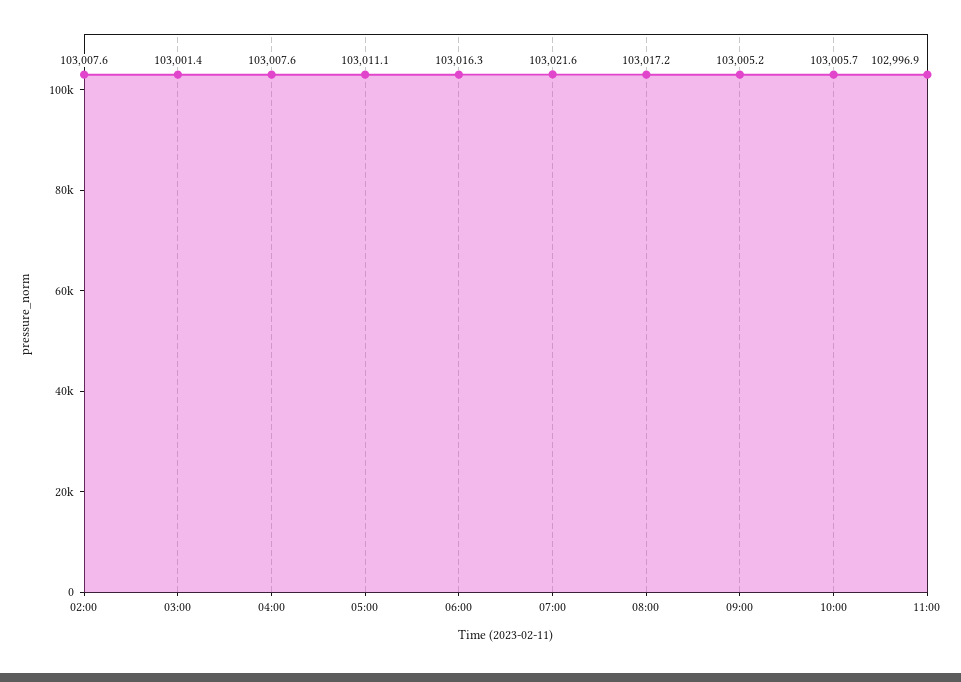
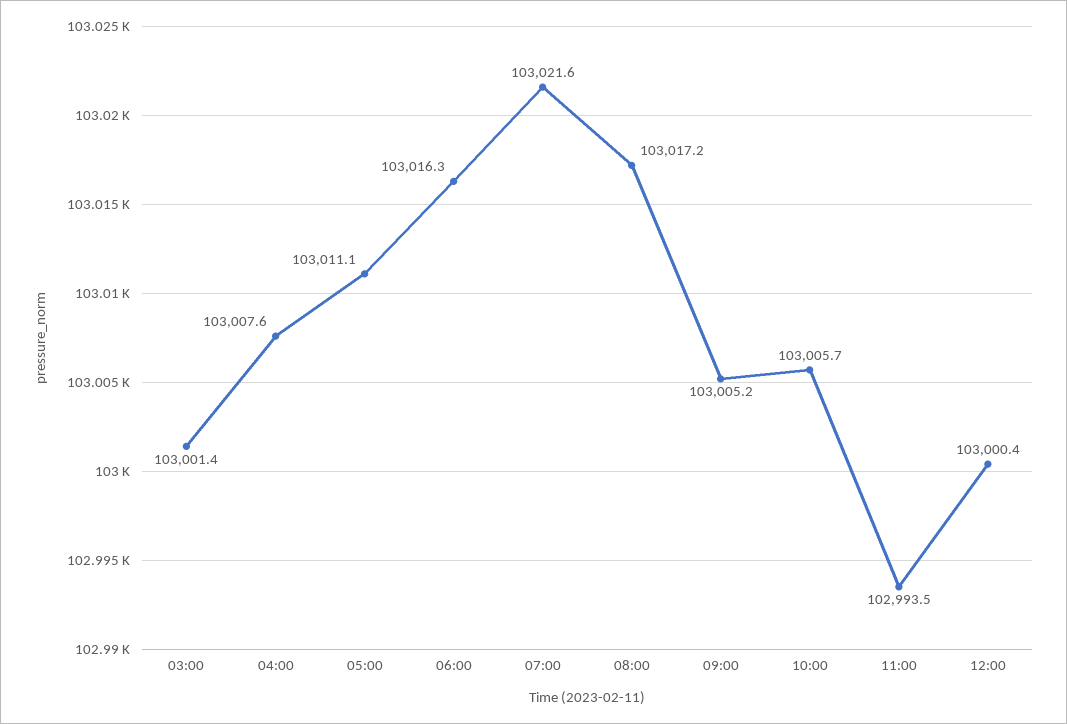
02:00: 103007.6 -> none
11:00: 102996.9 -> 102993.5
12:00: none -> 103000.4

